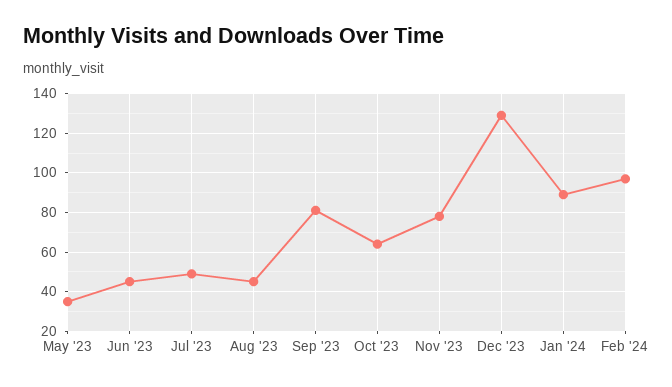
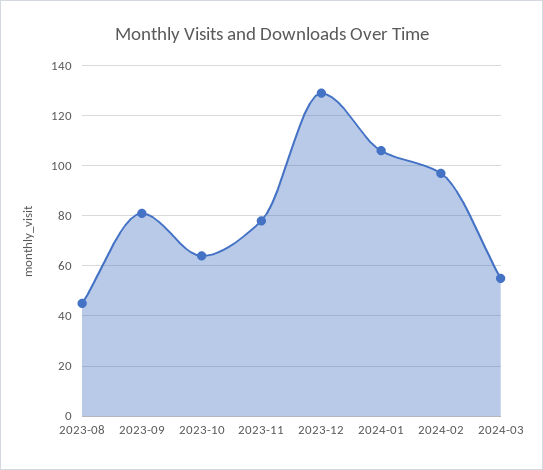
May '23: 35 -> none
Jun '23: 45 -> none
Jul '23: 50 -> none
Jan '24: 90 -> 105
2024-03: none -> 55

